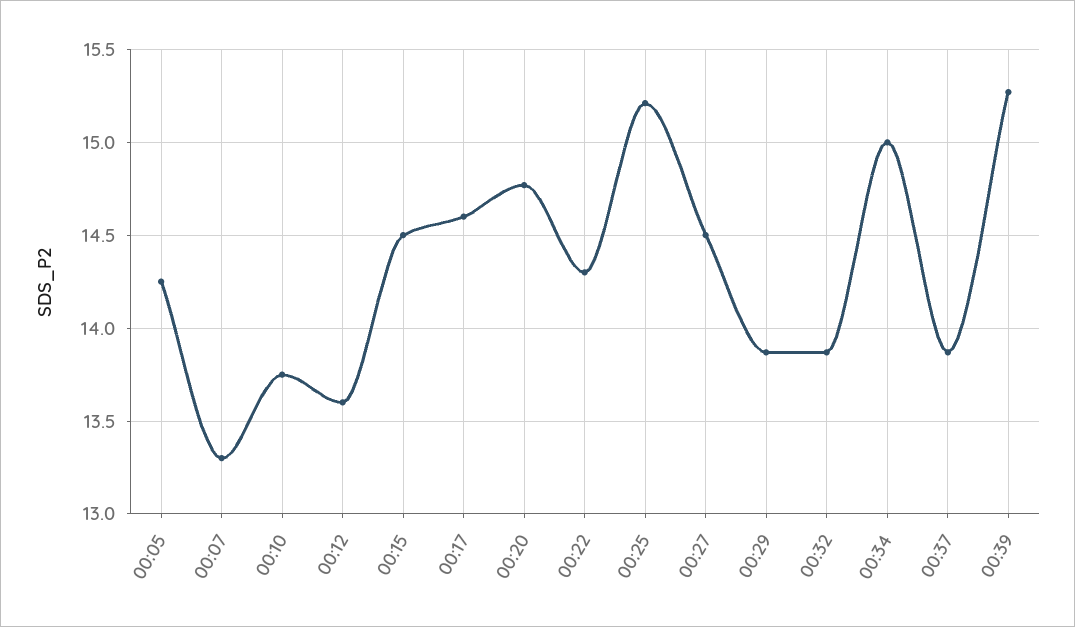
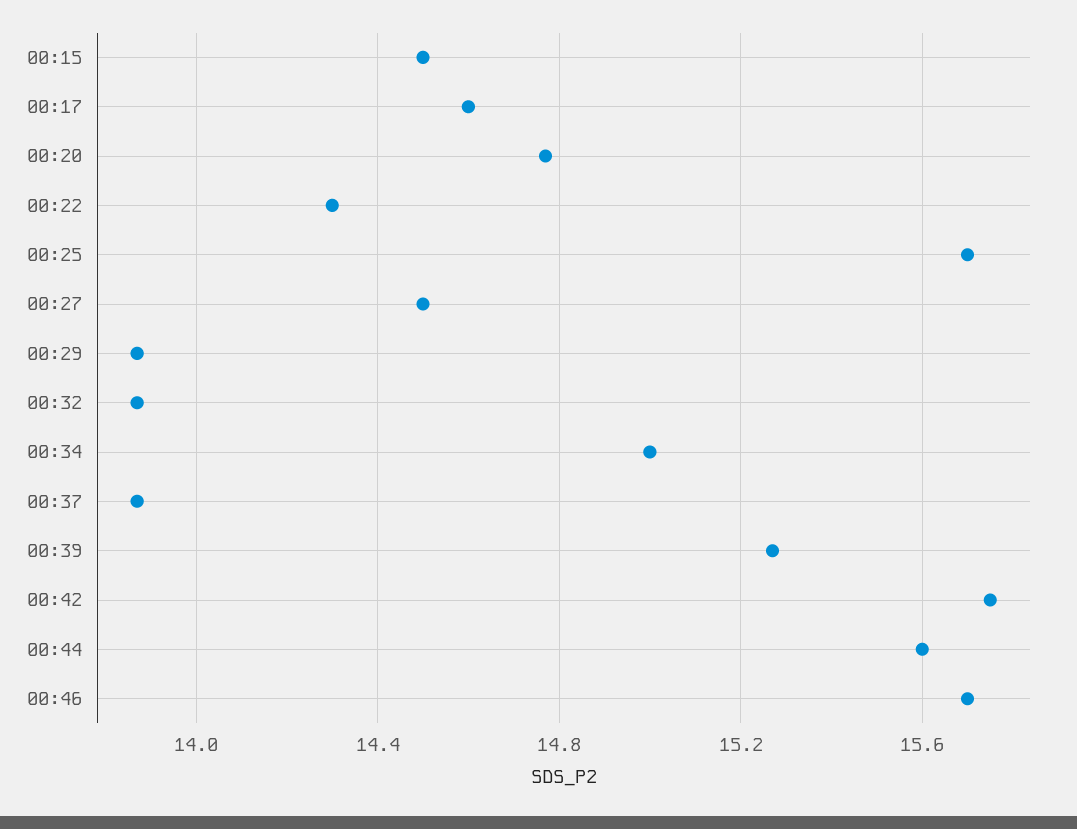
00:05: 14.25 -> none
00:07: 13.3 -> none
00:10: 13.75 -> none
00:12: 13.6 -> none
00:25: 15.2 -> 15.7
00:42: none -> 15.75
00:44: none -> 15.6
00:46: none -> 15.7

